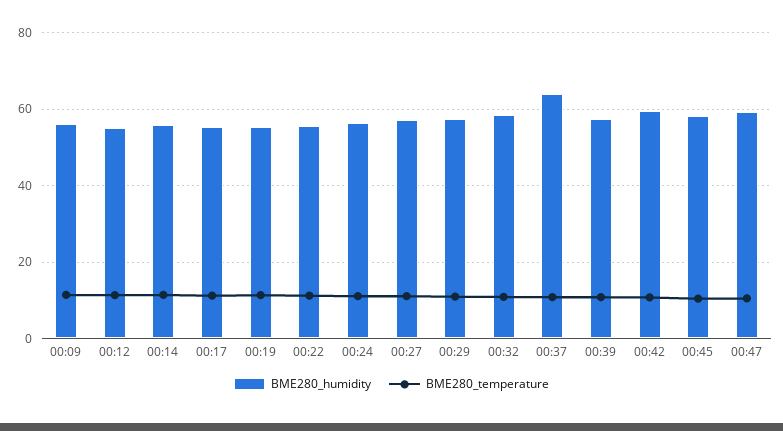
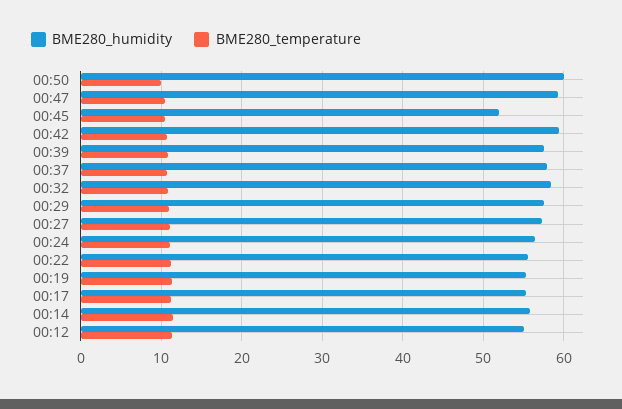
BME280_humidity, 00:09: 56 -> none
BME280_temperature, 00:09: 12 -> none
BME280_humidity, 00:37: 64 -> 58
BME280_humidity, 00:45: 58 -> 52
BME280_humidity, 00:50: none -> 60
BME280_temperature, 00:50: none -> 10

